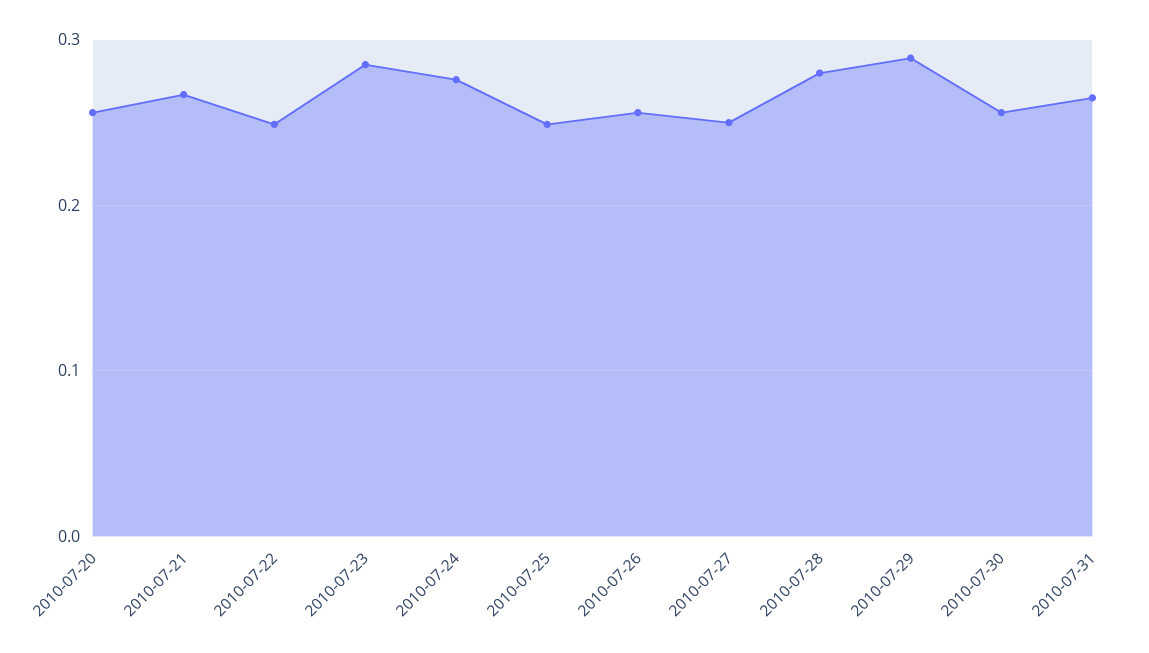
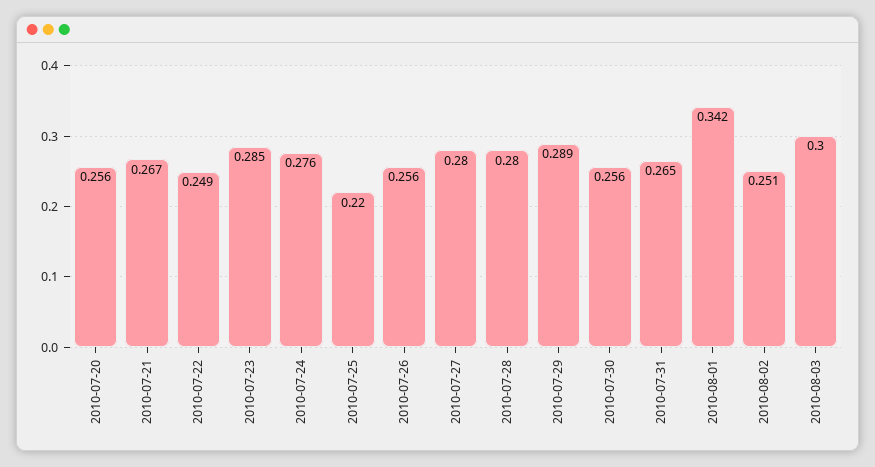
2010-07-25: 0.25 -> 0.22
2010-07-27: 0.25 -> 0.28
2010-08-01: none -> 0.342
2010-08-02: none -> 0.251
2010-08-03: none -> 0.3

